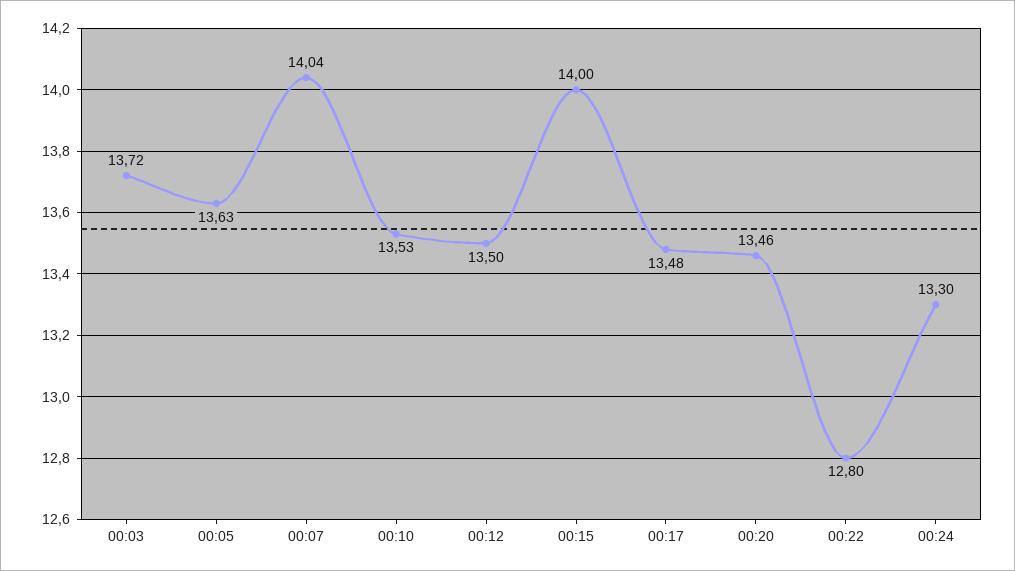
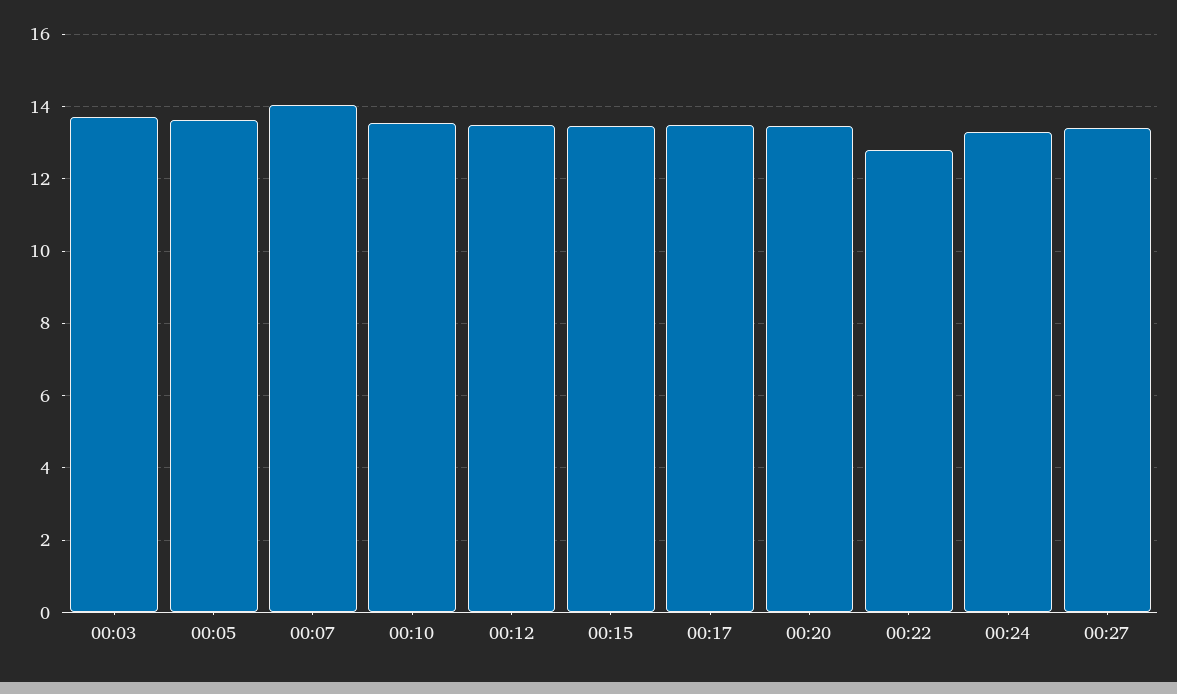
00:15: 14 -> 13.4
00:27: none -> 13.4

